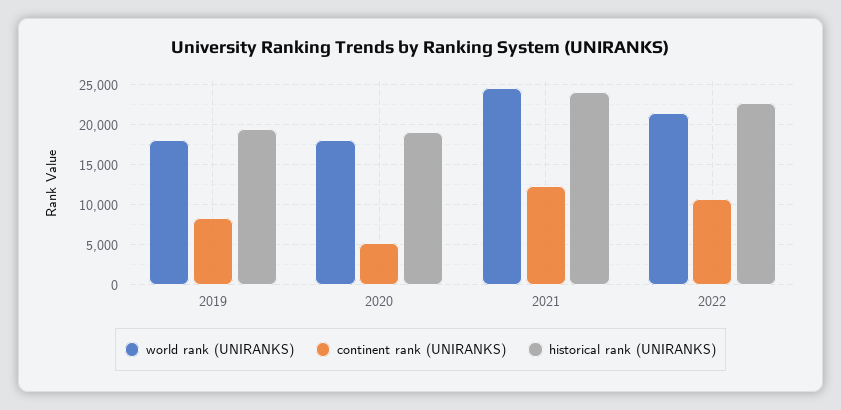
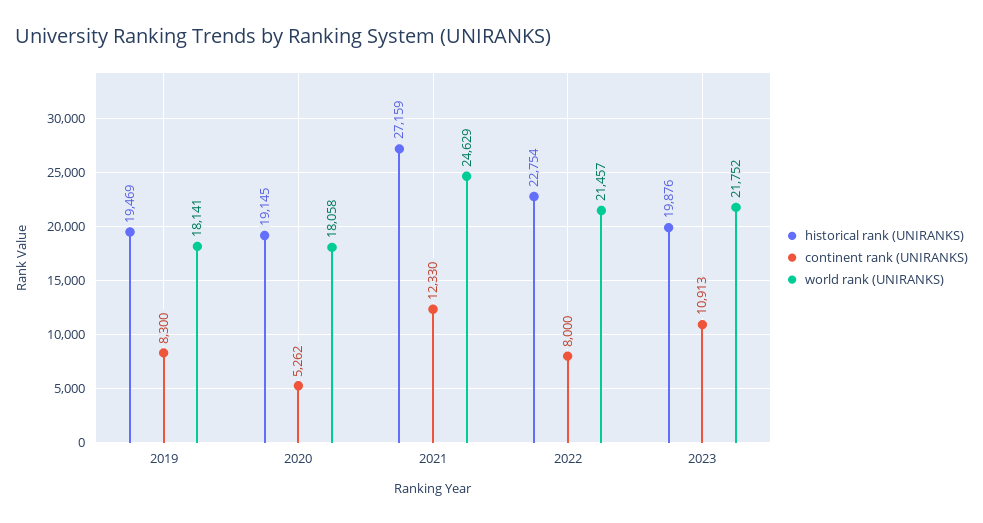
historical rank (UNIRANKS), 2021: 24000 -> 27159
continent rank (UNIRANKS), 2022: 11000 -> 8000
historical rank (UNIRANKS), 2023: none -> 19876
continent rank (UNIRANKS), 2023: none -> 10913
world rank (UNIRANKS), 2023: none -> 21752

